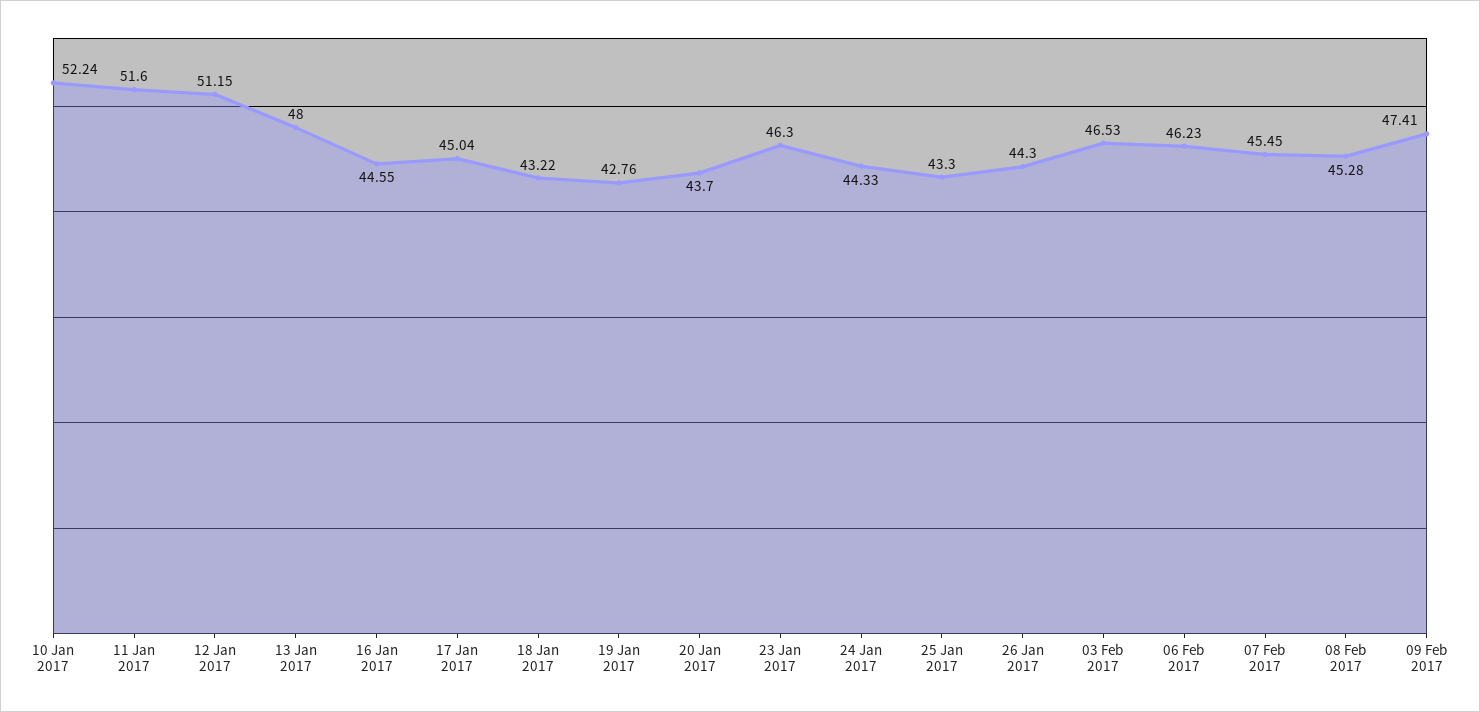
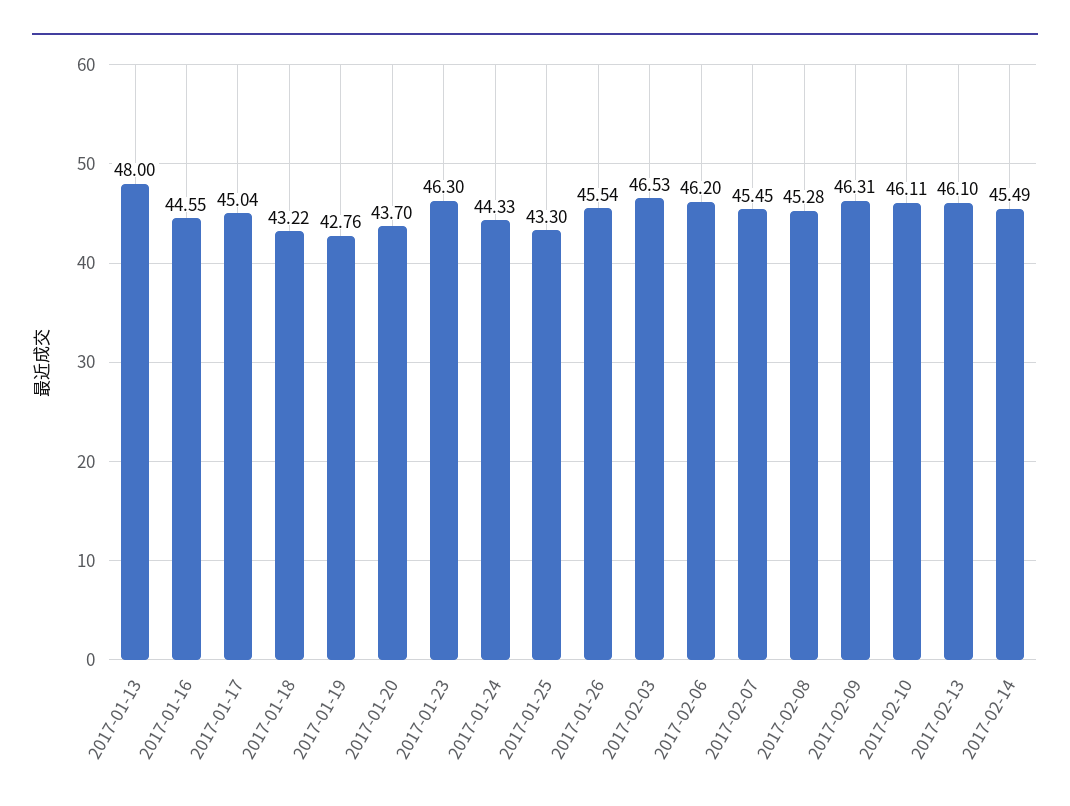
10 Jan 2017: 52.24 -> none
11 Jan 2017: 51.6 -> none
12 Jan 2017: 51.15 -> none
26 Jan 2017: 44.3 -> 45.54
06 Feb 2017: 46.23 -> 46.2
09 Feb 2017: 47.41 -> 46.31
2017-02-10: none -> 46.11
2017-02-13: none -> 46.1
2017-02-14: none -> 45.49

